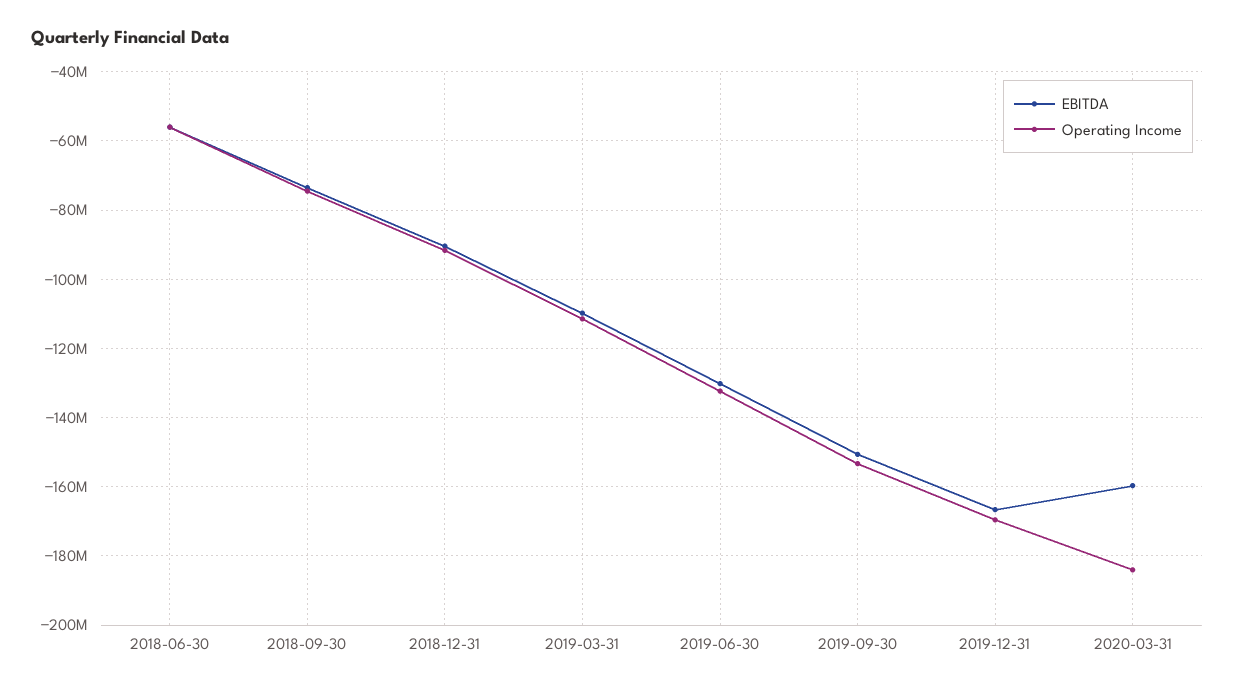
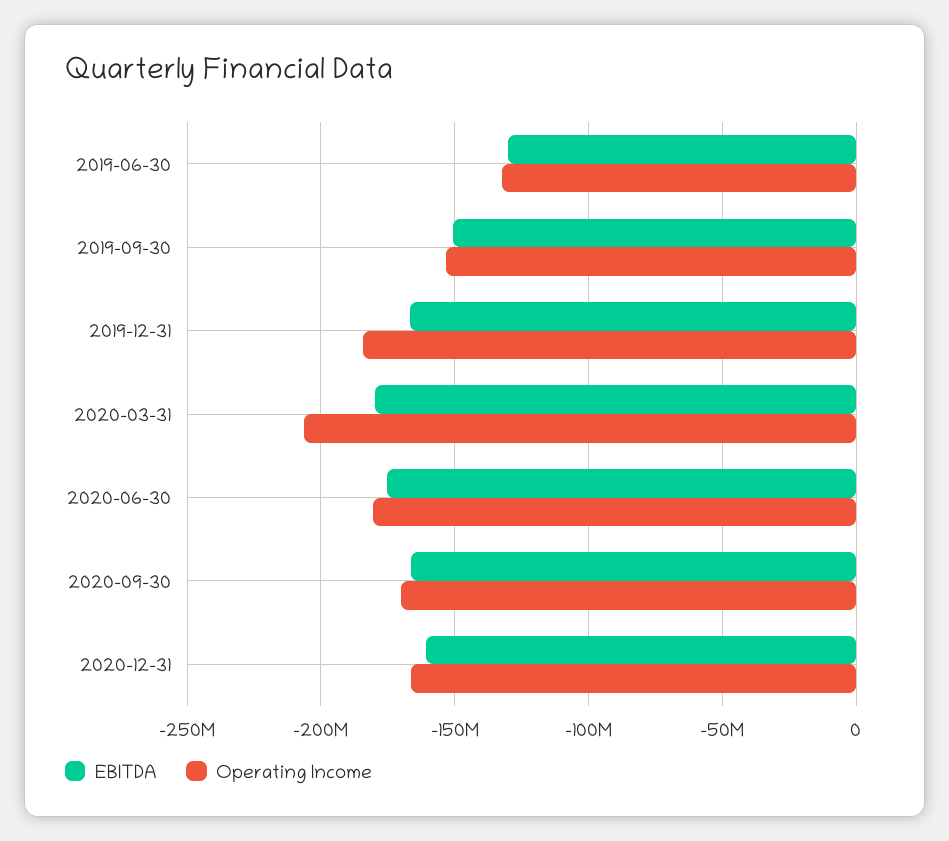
EBITDA, 2018-06-30: -56000000 -> none
Operating Income, 2018-06-30: -56000000 -> none
EBITDA, 2018-09-30: -74000000 -> none
Operating Income, 2018-09-30: -74000000 -> none
EBITDA, 2018-12-31: -90000000 -> none
Operating Income, 2018-12-31: -92000000 -> none
EBITDA, 2019-03-31: -110000000 -> none
Operating Income, 2019-03-31: -112000000 -> none
Operating Income, 2019-12-31: -170000000 -> -185000000
EBITDA, 2020-03-31: -160000000 -> -180000000
Operating Income, 2020-03-31: -184000000 -> -205000000
EBITDA, 2020-06-30: none -> -175000000
Operating Income, 2020-06-30: none -> -180000000
EBITDA, 2020-09-30: none -> -165000000
Operating Income, 2020-09-30: none -> -170000000
EBITDA, 2020-12-31: none -> -160000000
Operating Income, 2020-12-31: none -> -165000000

